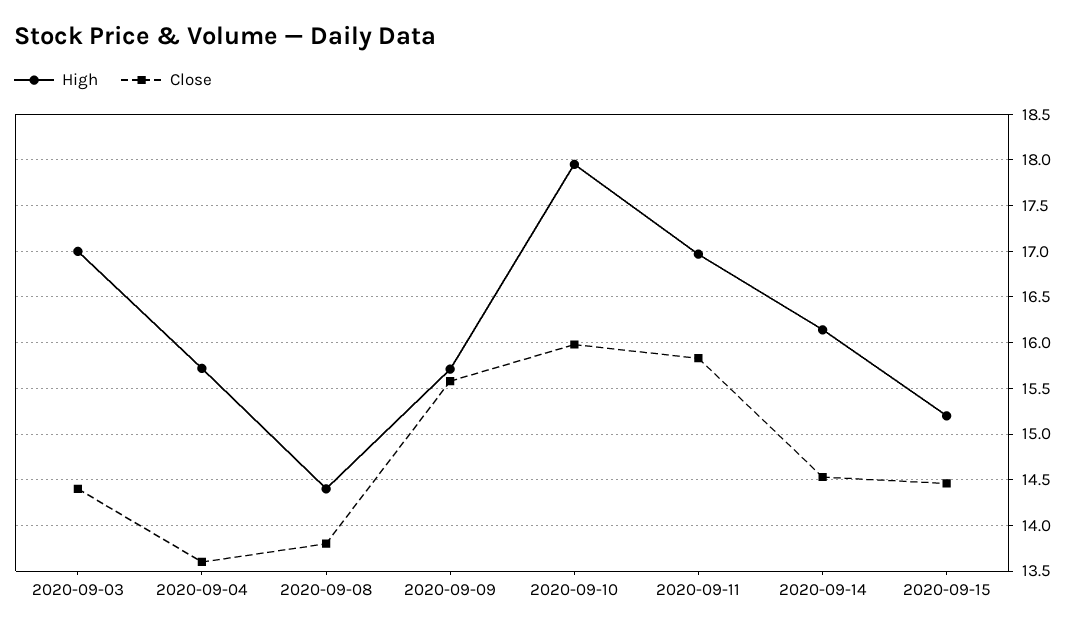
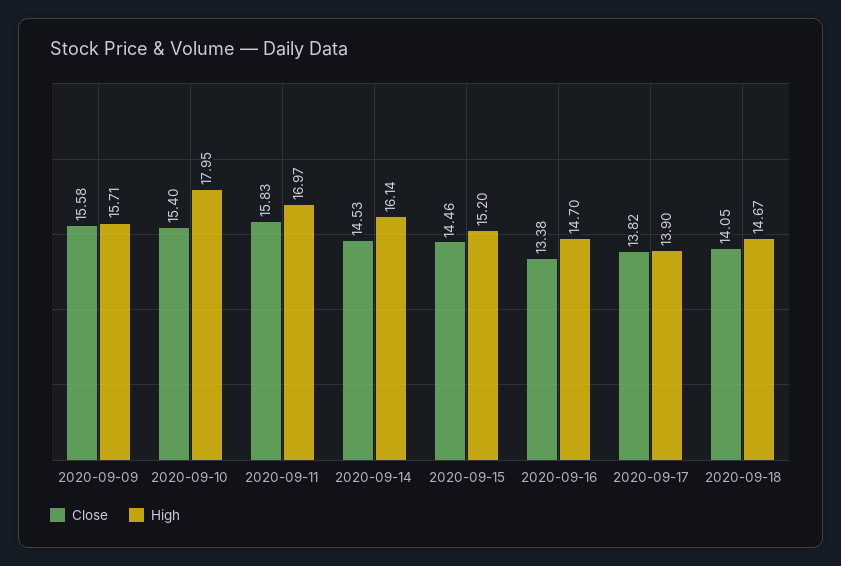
High, 2020-09-03: 17 -> none
Close, 2020-09-03: 14.4 -> none
High, 2020-09-04: 15.7 -> none
Close, 2020-09-04: 13.6 -> none
High, 2020-09-08: 14.4 -> none
Close, 2020-09-08: 13.8 -> none
Close, 2020-09-10: 16 -> 15.4
Close, 2020-09-16: none -> 13.38
High, 2020-09-16: none -> 14.7
Close, 2020-09-17: none -> 13.82
High, 2020-09-17: none -> 13.9
Close, 2020-09-18: none -> 14.05
High, 2020-09-18: none -> 14.67

